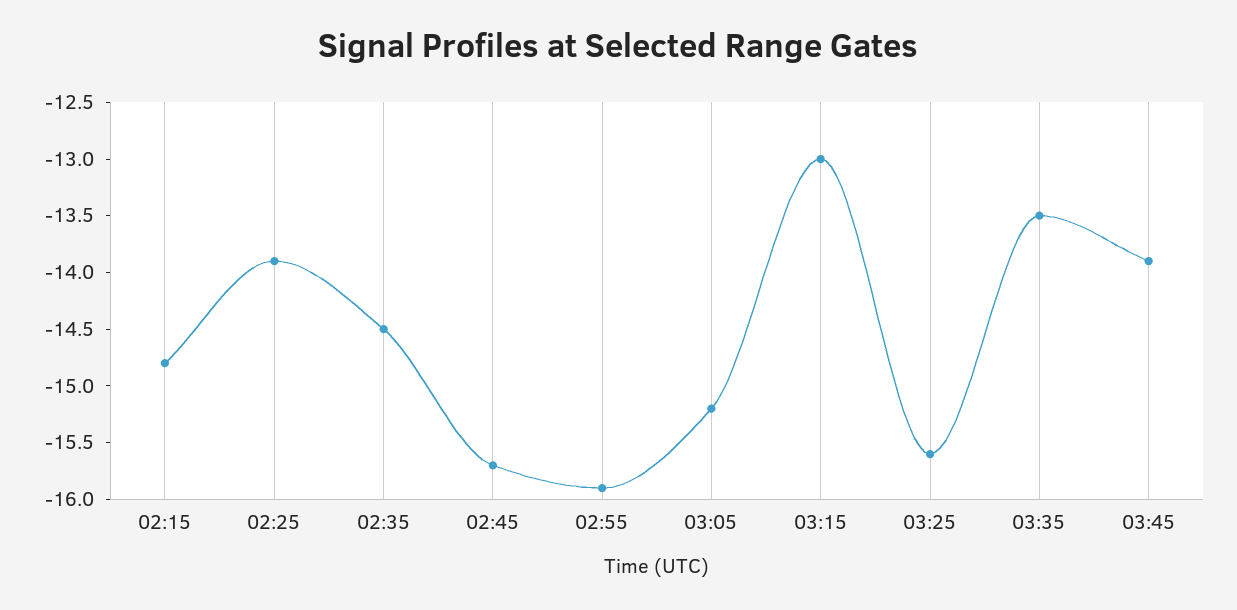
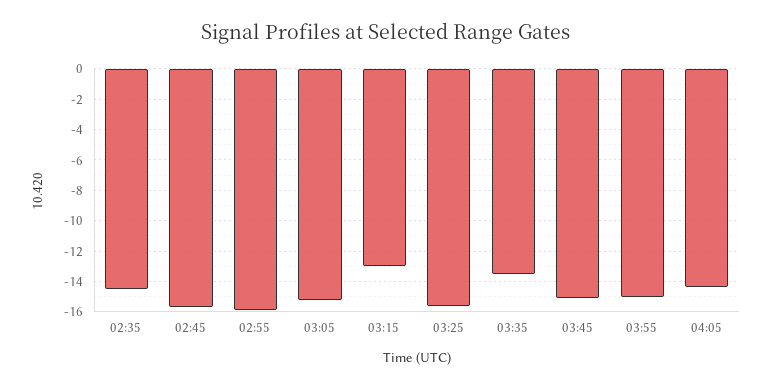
02:15: -14.8 -> none
02:25: -13.9 -> none
03:45: -13.9 -> -15
03:55: none -> -15
04:05: none -> -14.5

